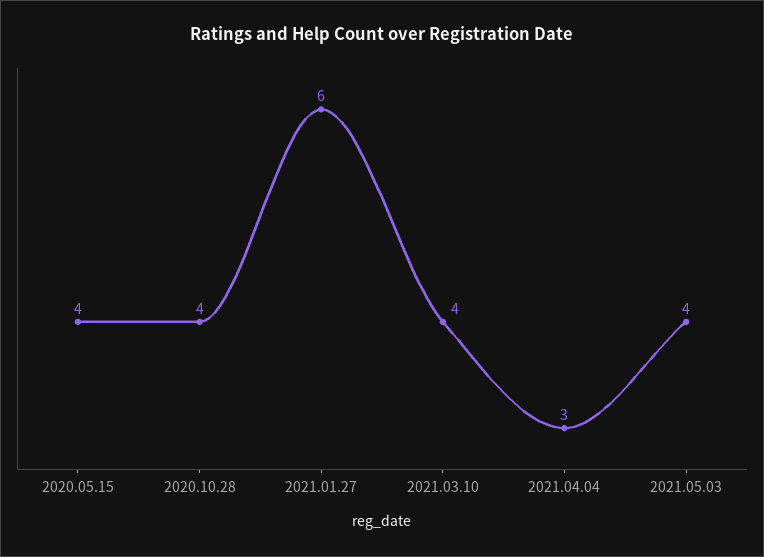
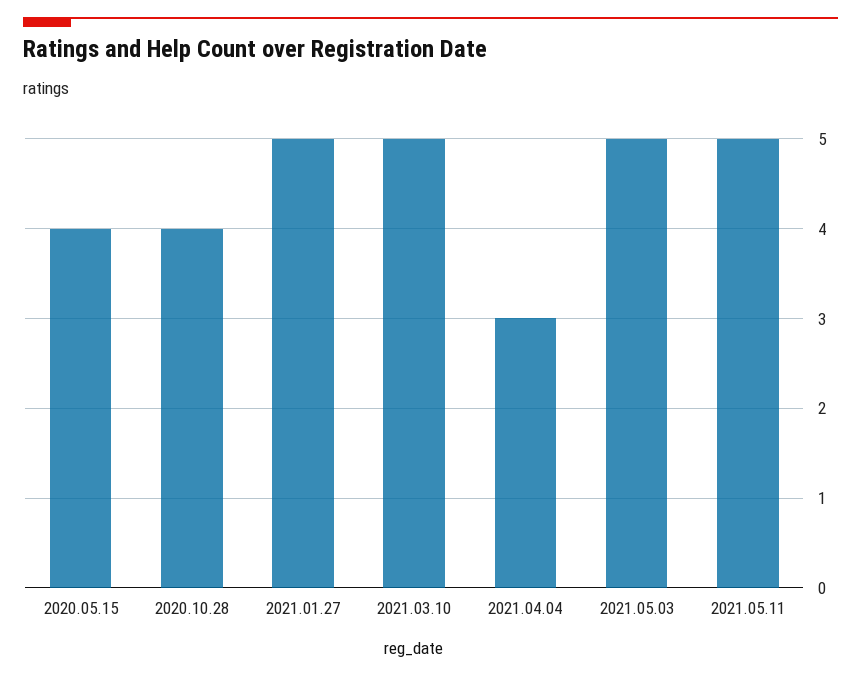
2021.01.27: 6 -> 5
2021.03.10: 4 -> 5
2021.05.03: 4 -> 5
2021.05.11: none -> 5

